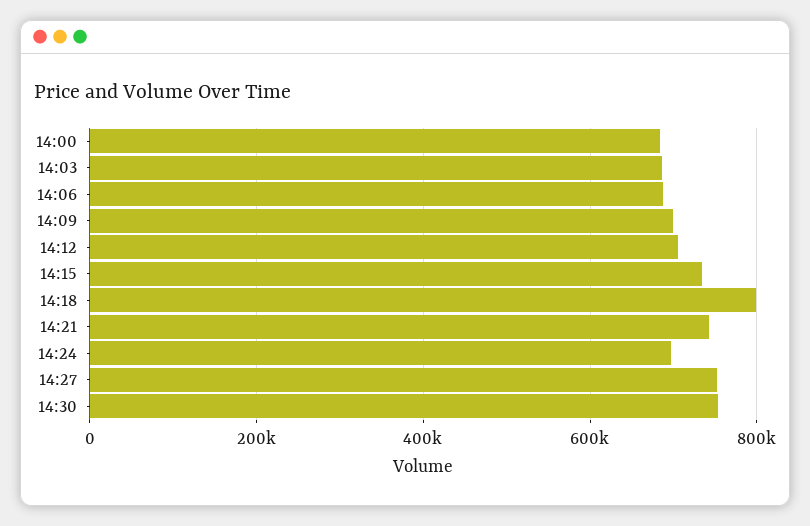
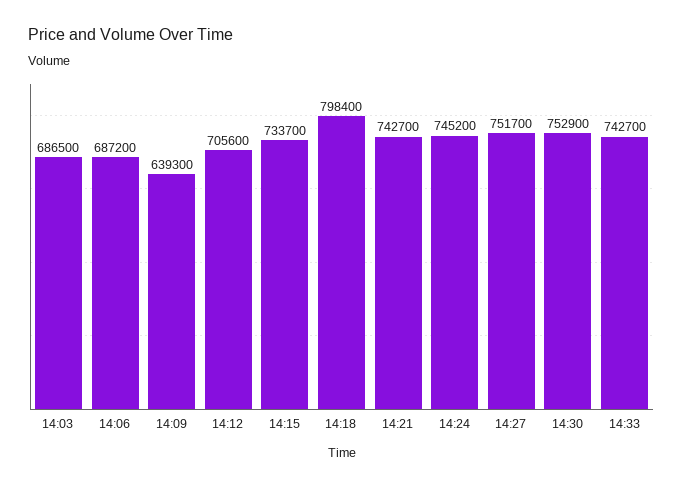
14:00: 680000 -> none
14:09: 700000 -> 639300
14:24: 700000 -> 745200
14:33: none -> 742700

